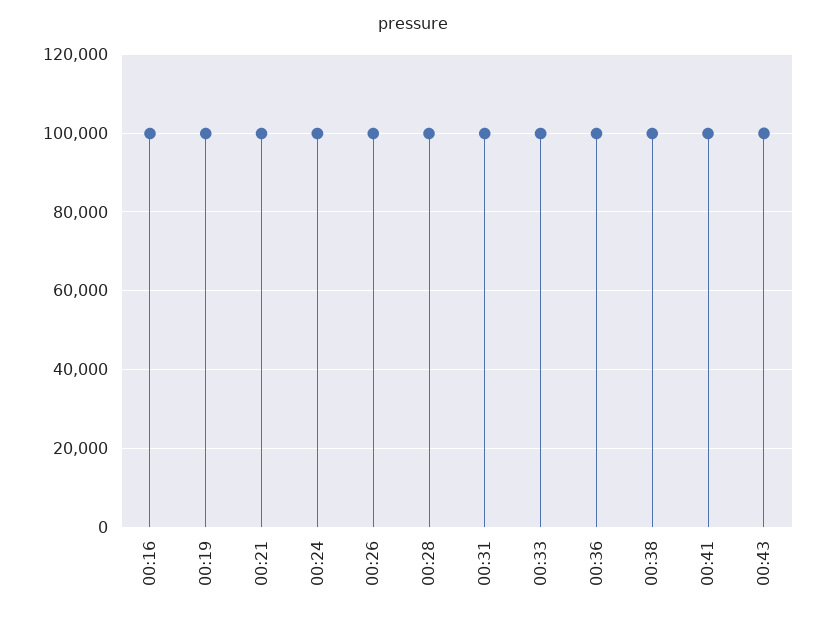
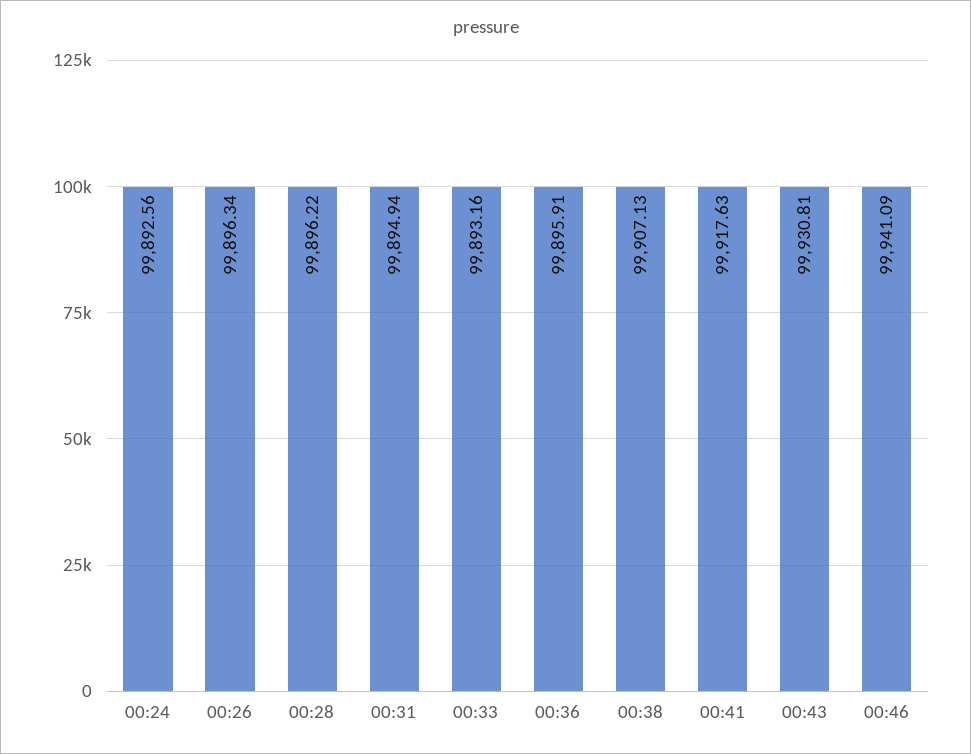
00:16: 100000 -> none
00:19: 100000 -> none
00:21: 100000 -> none
00:46: none -> 99941.09

